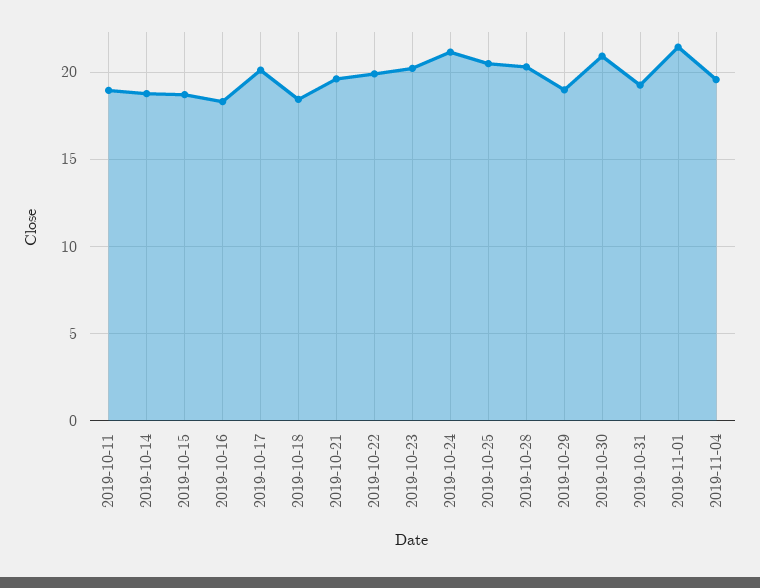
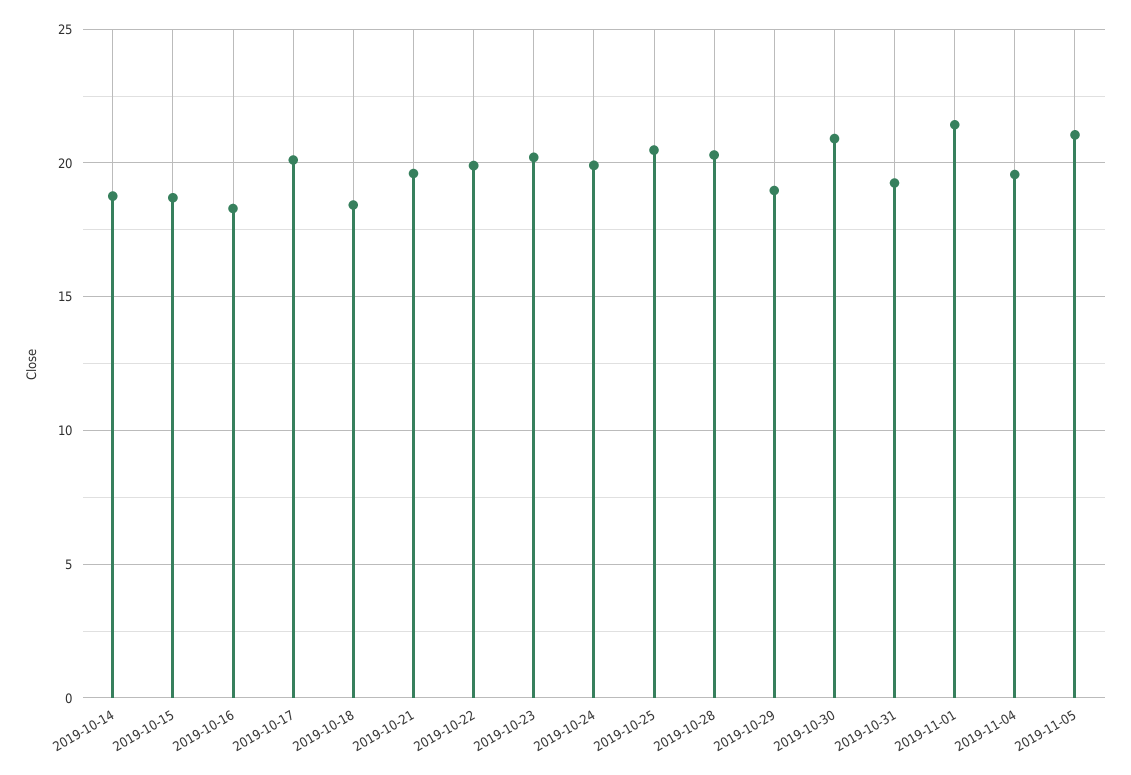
2019-10-11: 19 -> none
2019-10-24: 21 -> 20
2019-11-05: none -> 21

